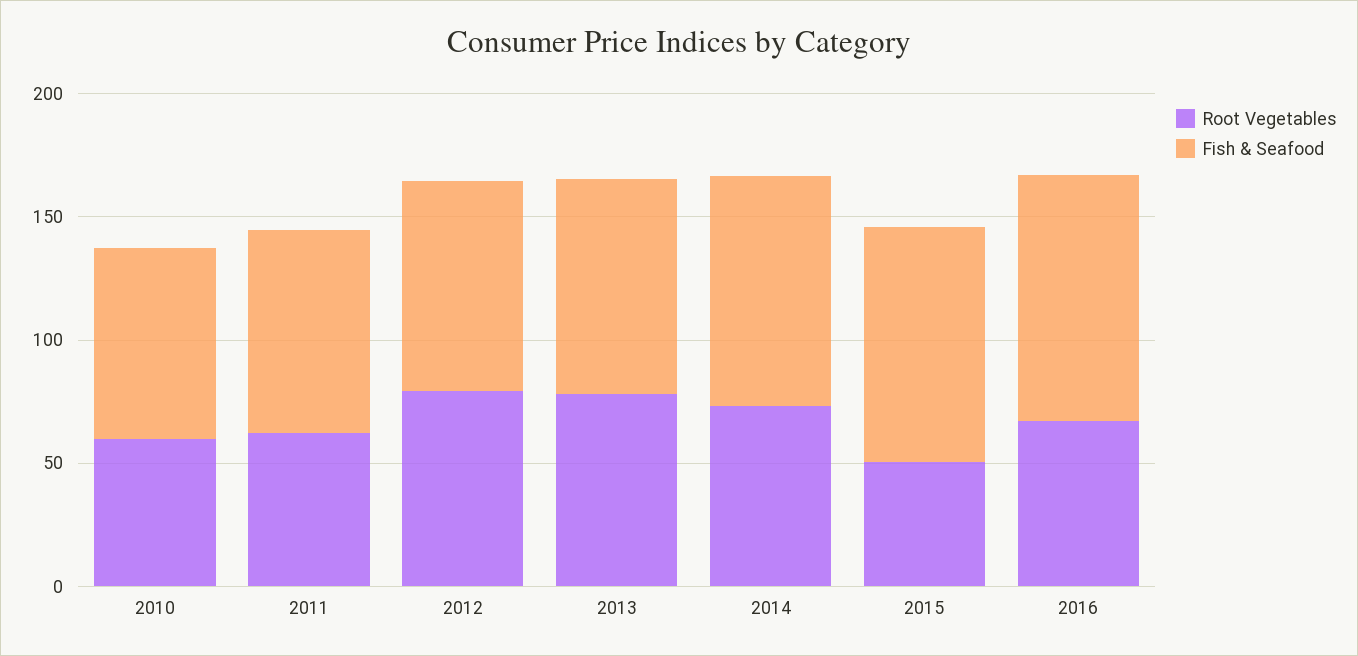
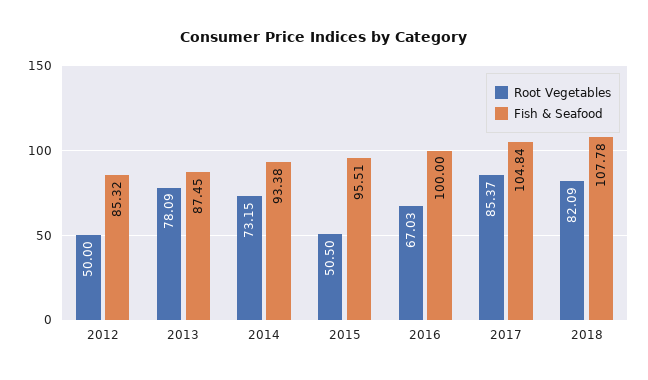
Root Vegetables, 2010: 60 -> none
Fish & Seafood, 2010: 80 -> none
Root Vegetables, 2011: 60 -> none
Fish & Seafood, 2011: 80 -> none
Root Vegetables, 2012: 80 -> 50
Root Vegetables, 2017: none -> 85.37
Fish & Seafood, 2017: none -> 104.84
Root Vegetables, 2018: none -> 82.09
Fish & Seafood, 2018: none -> 107.78

